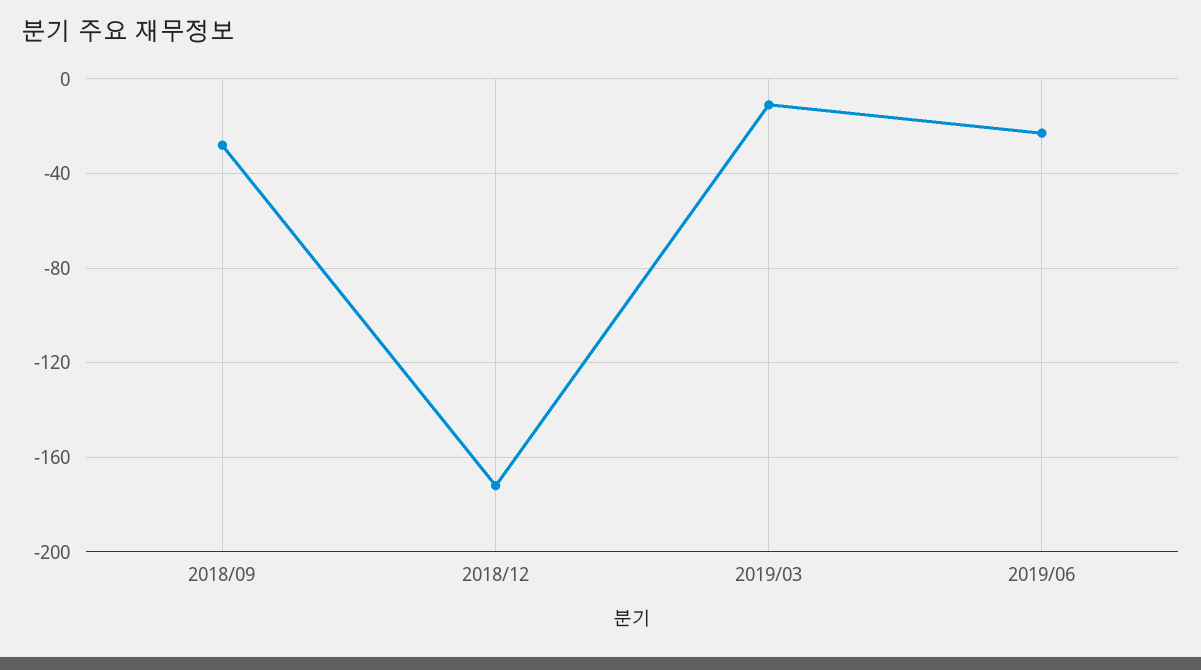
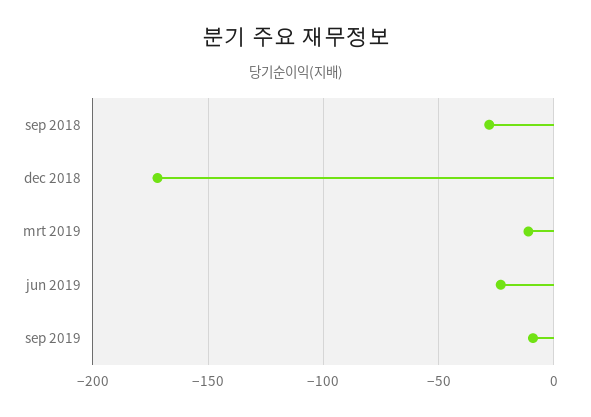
sep 2019: none -> -10

